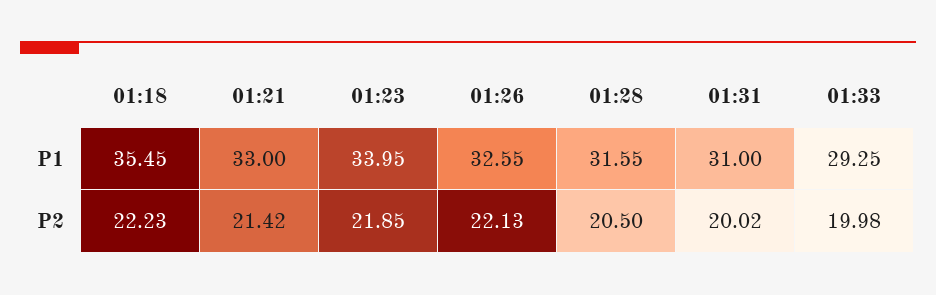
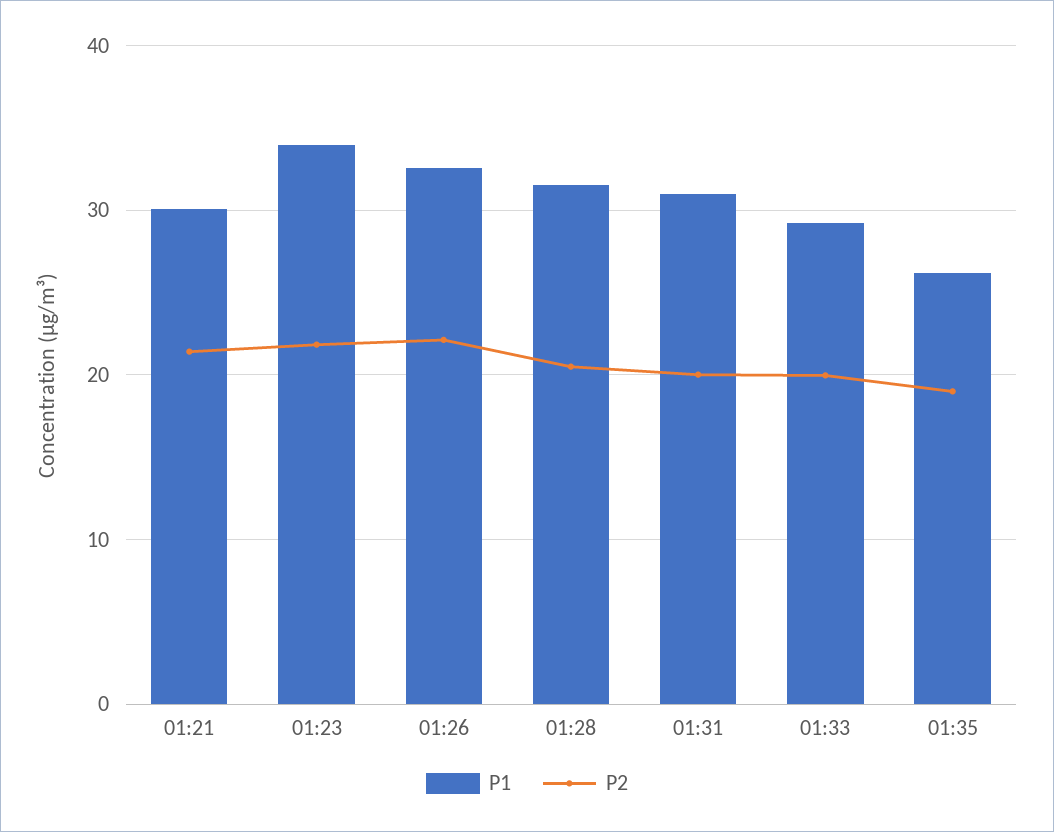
P1, 01:18: 35.45 -> none
P1, 01:21: 33 -> 30
P2, 01:18: 22.23 -> none
P1, 01:35: none -> 26
P2, 01:35: none -> 19

